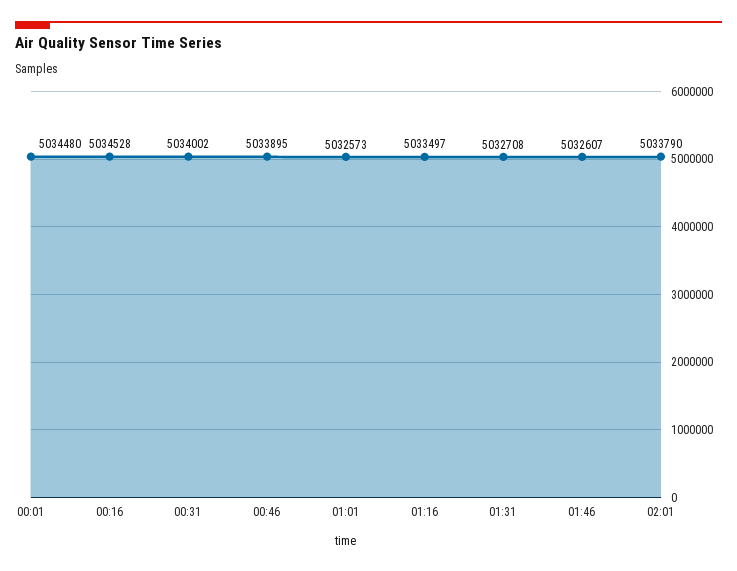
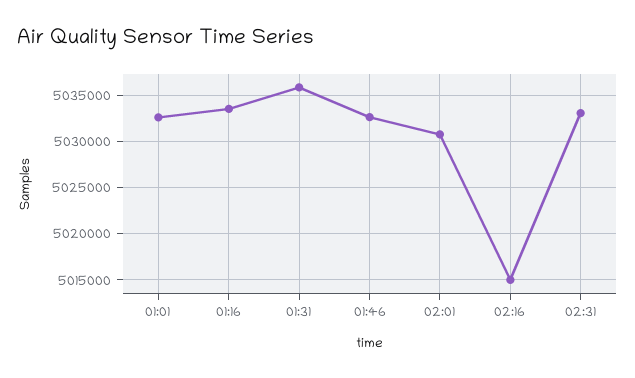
00:01: 5034480 -> none
00:16: 5034528 -> none
00:31: 5034002 -> none
00:46: 5033895 -> none
01:31: 5032708 -> 5036000
02:01: 5033790 -> 5031000
02:16: none -> 5015000
02:31: none -> 5033000

